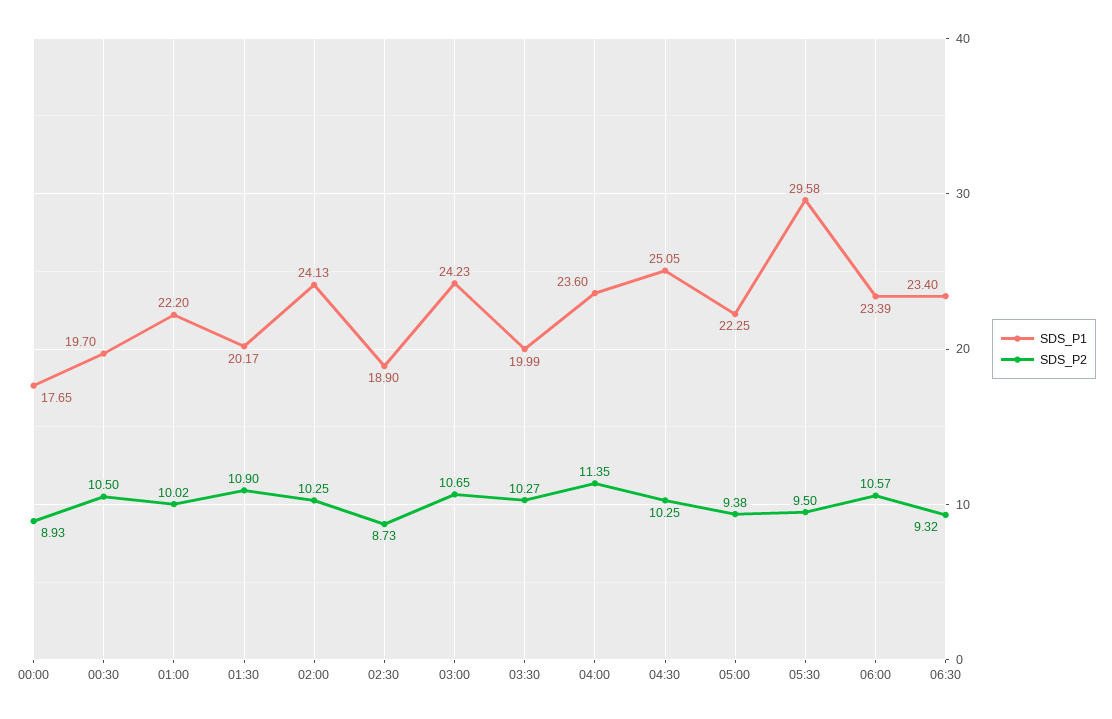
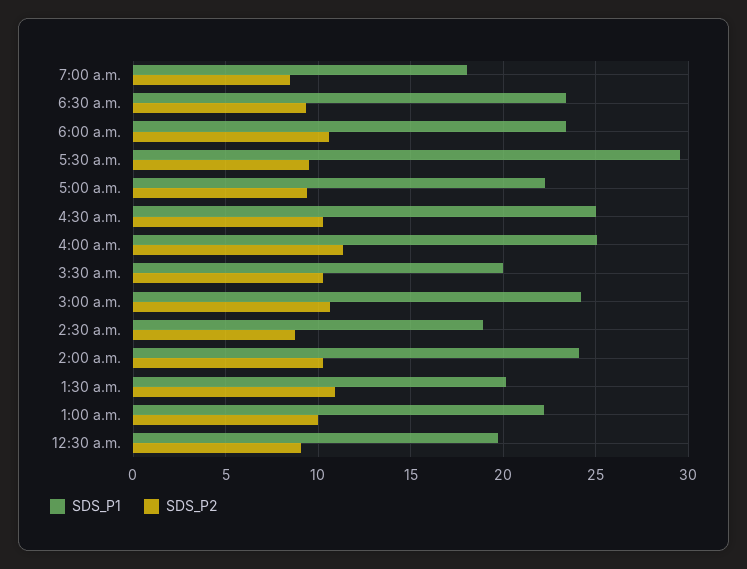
SDS_P1, 00:00: 17.65 -> none
SDS_P2, 00:00: 8.93 -> none
SDS_P2, 00:30: 10.5 -> 9
SDS_P1, 04:00: 23.6 -> 25
SDS_P1, 7:00 a.m.: none -> 18
SDS_P2, 7:00 a.m.: none -> 8.5

